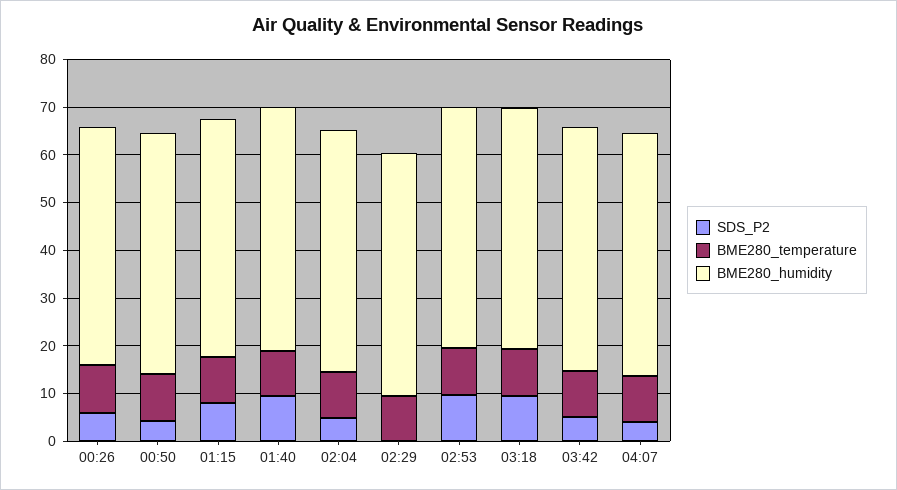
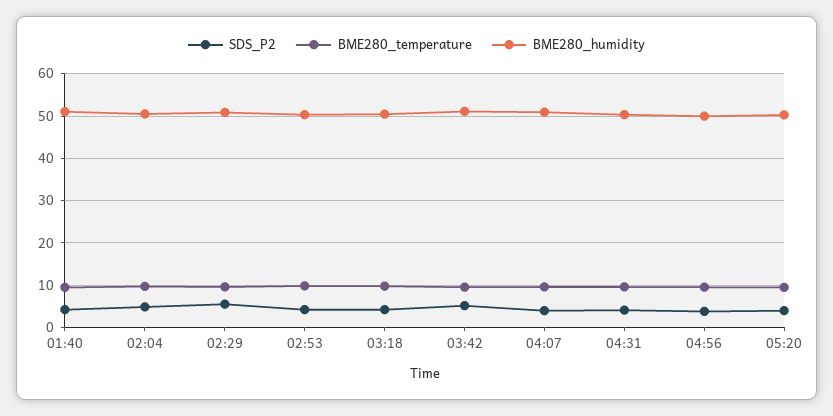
SDS_P2, 00:26: 6 -> none
BME280_temperature, 00:26: 10 -> none
BME280_humidity, 00:26: 50 -> none
SDS_P2, 00:50: 4 -> none
BME280_temperature, 00:50: 10 -> none
BME280_humidity, 00:50: 50 -> none
SDS_P2, 01:15: 8 -> none
BME280_temperature, 01:15: 10 -> none
BME280_humidity, 01:15: 50 -> none
SDS_P2, 01:40: 10 -> 4
SDS_P2, 02:29: 0 -> 6
SDS_P2, 02:53: 10 -> 4
SDS_P2, 03:18: 10 -> 4
SDS_P2, 04:31: none -> 4
BME280_temperature, 04:31: none -> 10
BME280_humidity, 04:31: none -> 50
SDS_P2, 04:56: none -> 4
BME280_temperature, 04:56: none -> 10
BME280_humidity, 04:56: none -> 50
SDS_P2, 05:20: none -> 4
BME280_temperature, 05:20: none -> 10
BME280_humidity, 05:20: none -> 50

